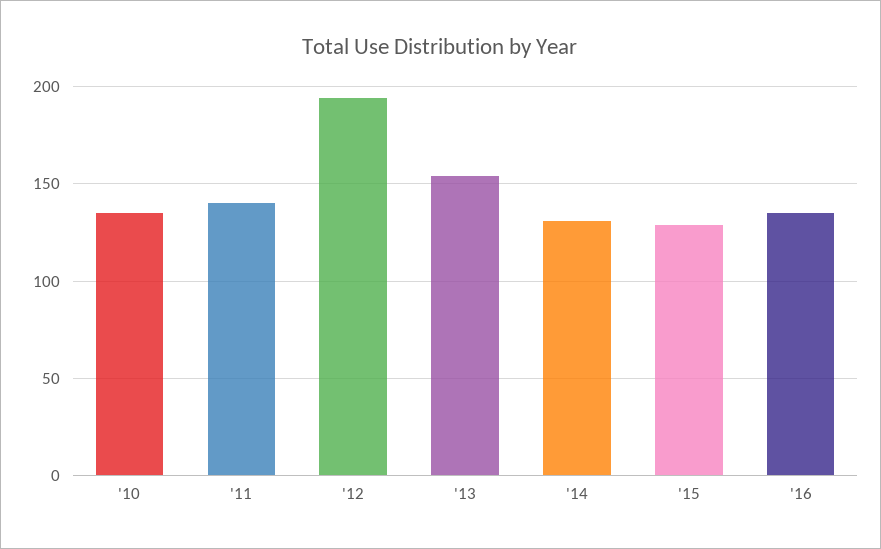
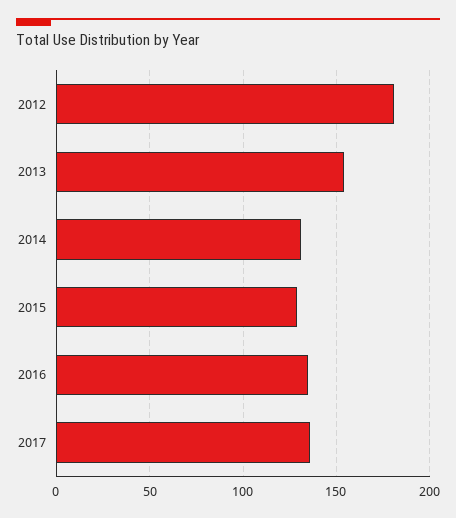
'10: 135 -> none
'11: 140 -> none
'12: 195 -> 180
2017: none -> 135

